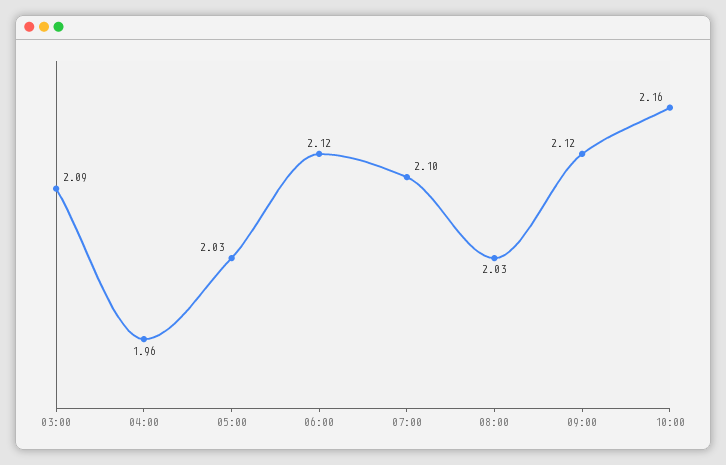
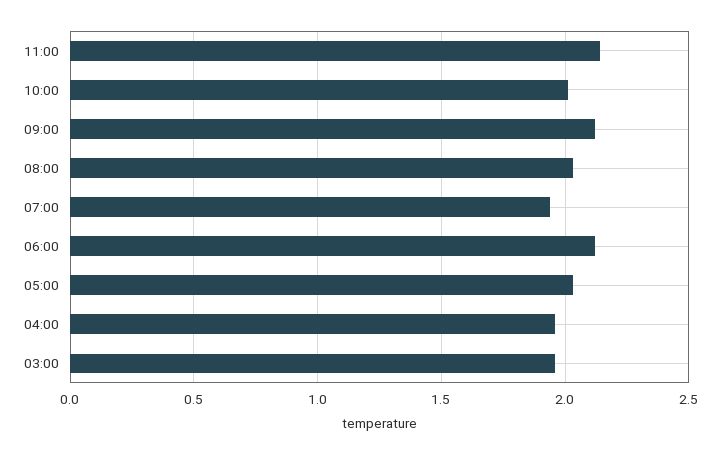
03:00: 2.09 -> 1.95
07:00: 2.1 -> 1.95
10:00: 2.16 -> 2
11:00: none -> 2.15

